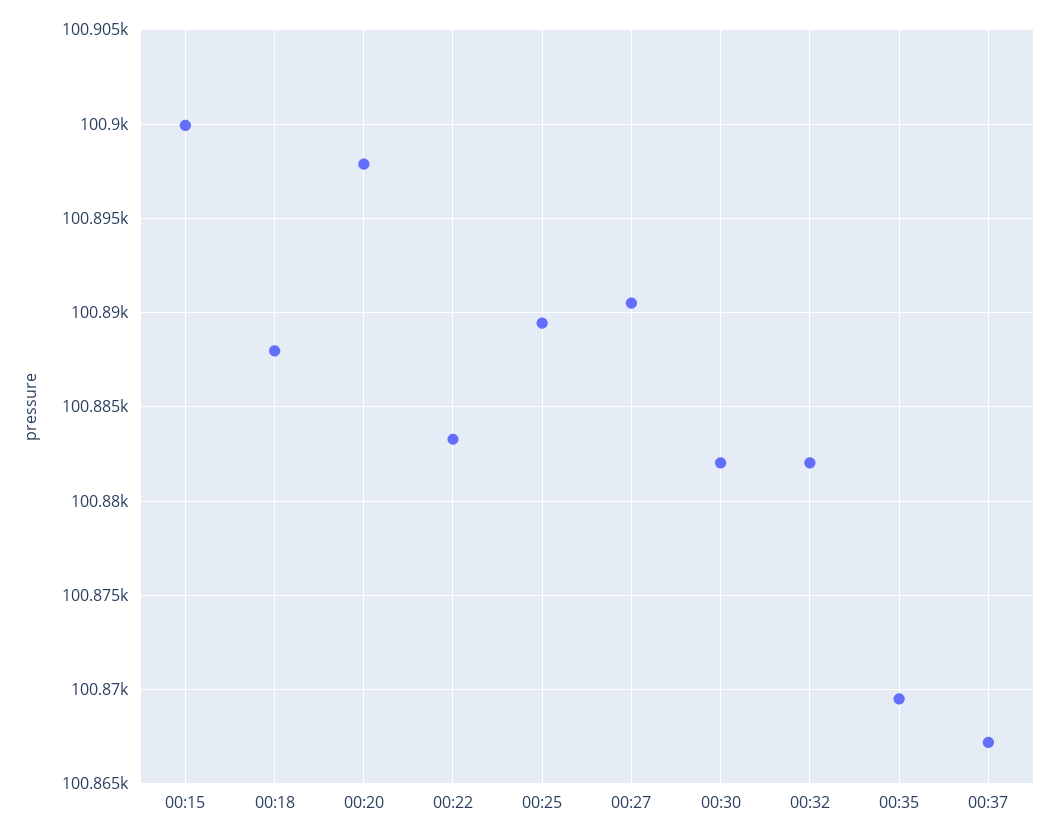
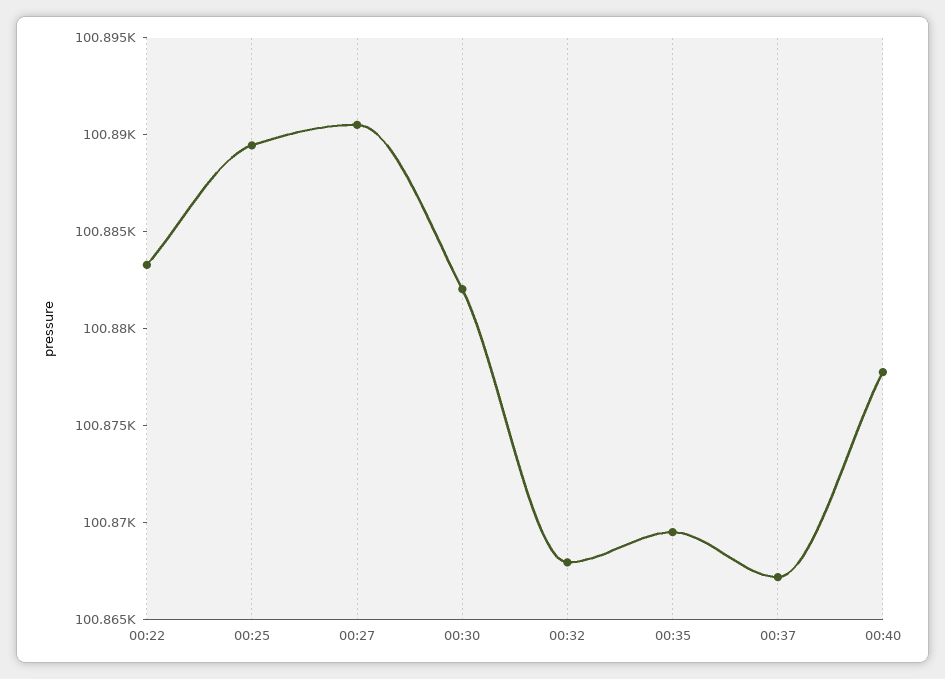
00:15: 100900 -> none
00:18: 100888 -> none
00:20: 100898 -> none
00:32: 100882 -> 100868
00:40: none -> 100878

